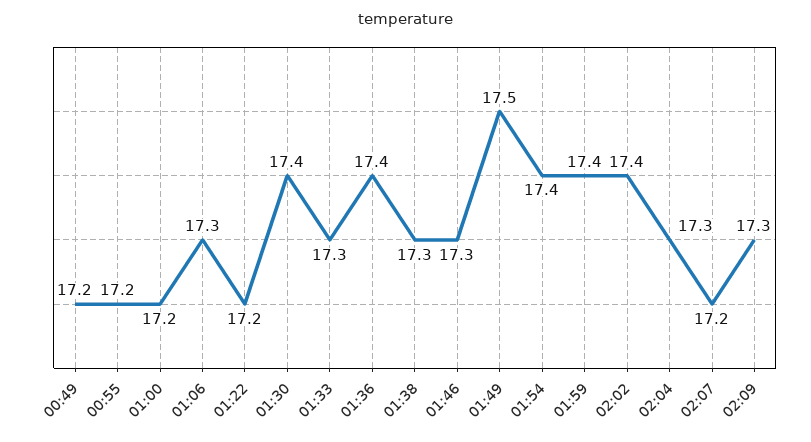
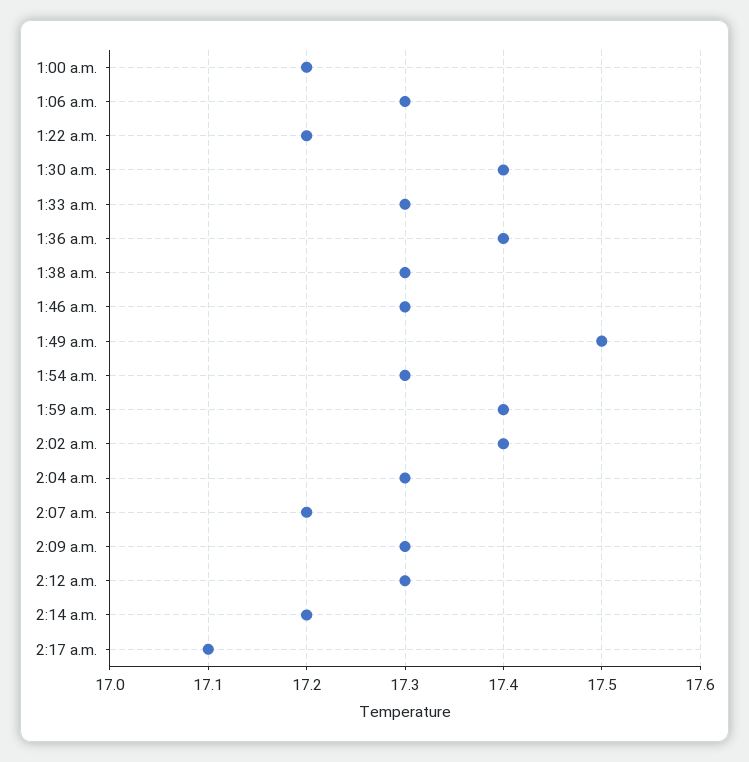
00:49: 17.2 -> none
00:55: 17.2 -> none
01:54: 17.4 -> 17.3
2:12 a.m.: none -> 17.3
2:14 a.m.: none -> 17.2
2:17 a.m.: none -> 17.1

